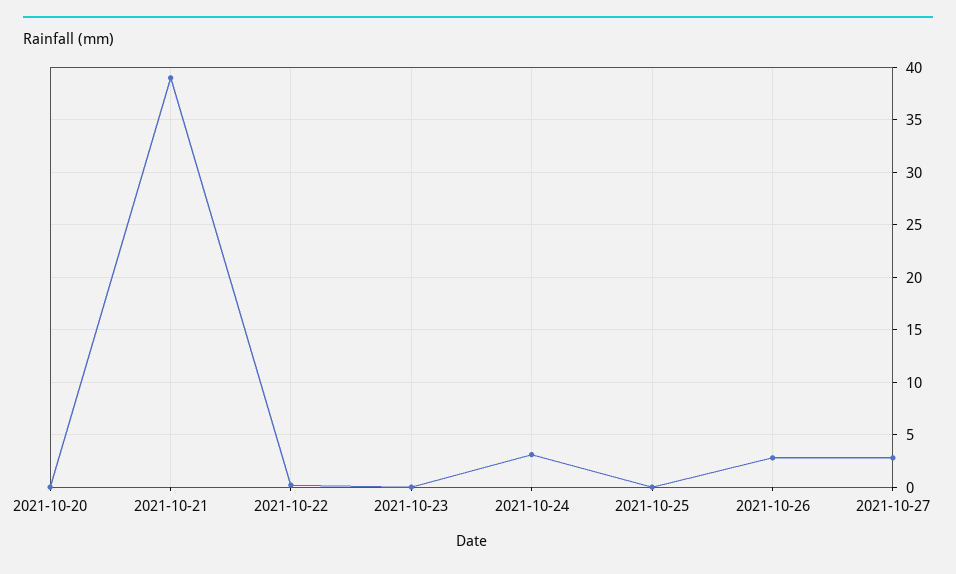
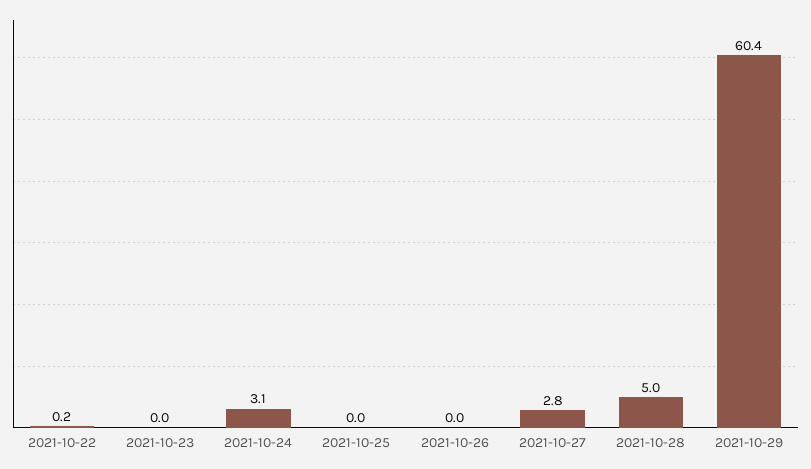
2021-10-20: 0 -> none
2021-10-21: 39 -> none
2021-10-26: 3 -> 0
2021-10-28: none -> 5
2021-10-29: none -> 60.4

